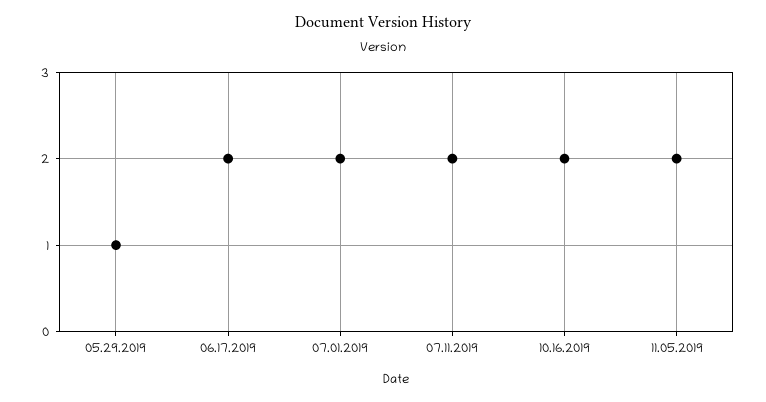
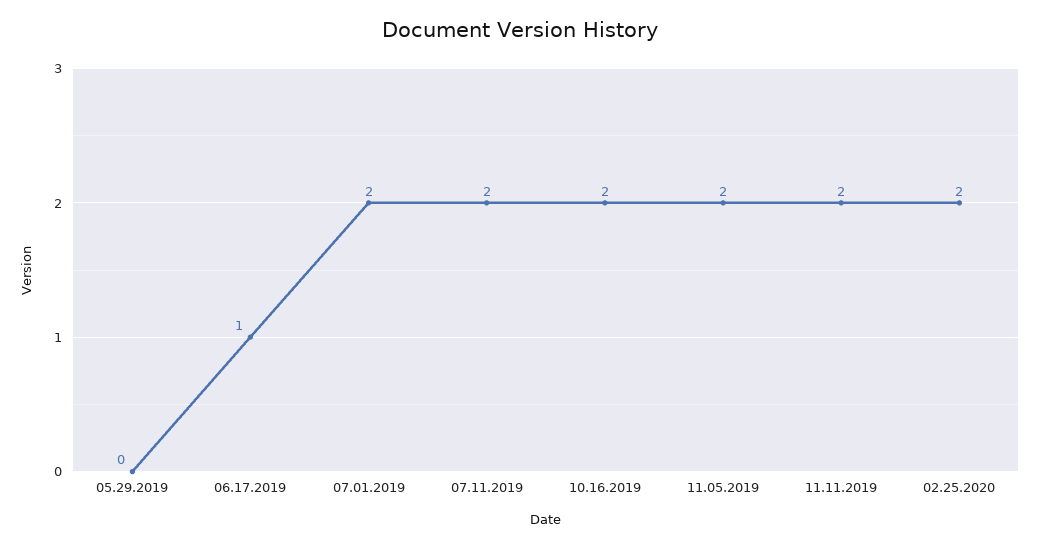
05.29.2019: 1 -> 0
06.17.2019: 2 -> 1
11.11.2019: none -> 2
02.25.2020: none -> 2

